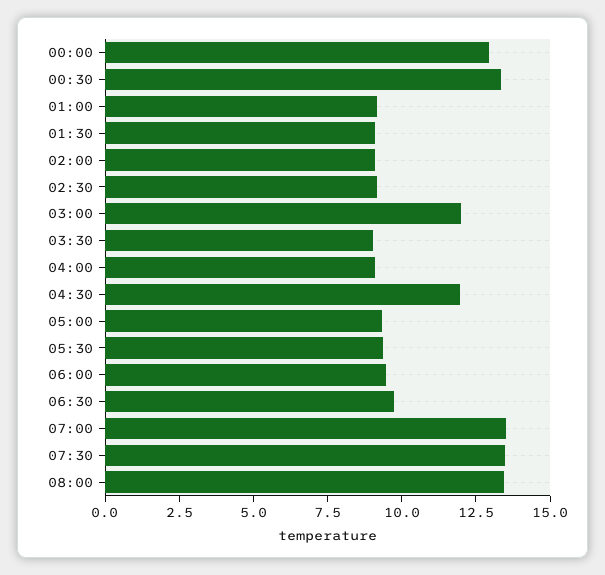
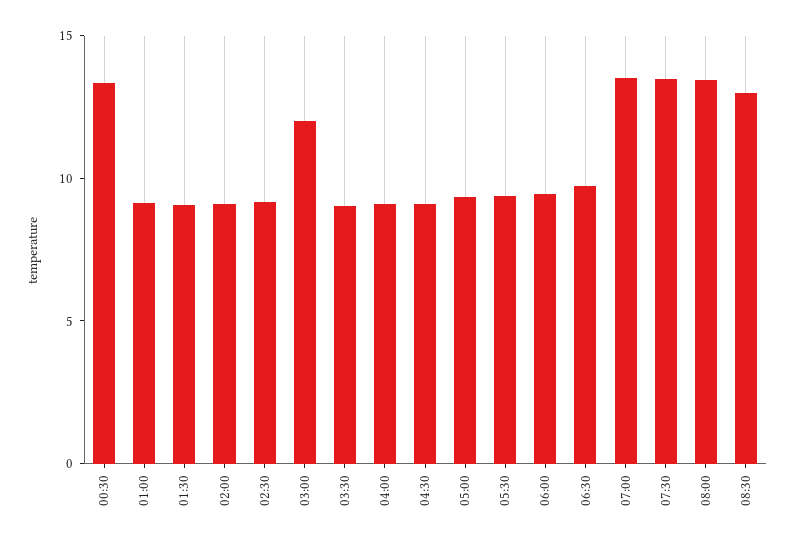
00:00: 13 -> none
04:30: 12 -> 9
08:30: none -> 13

